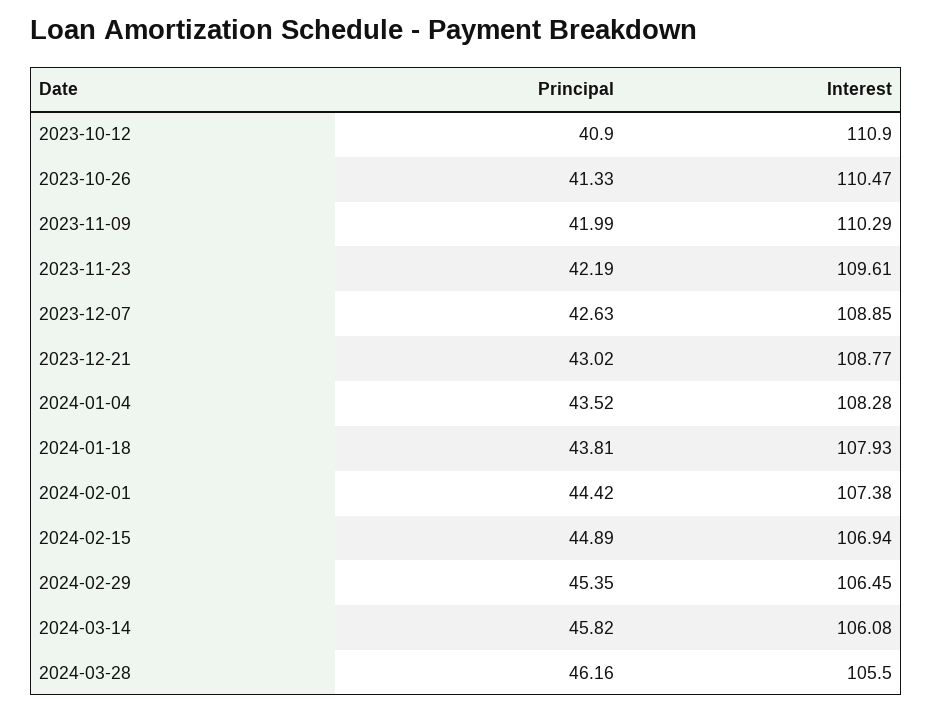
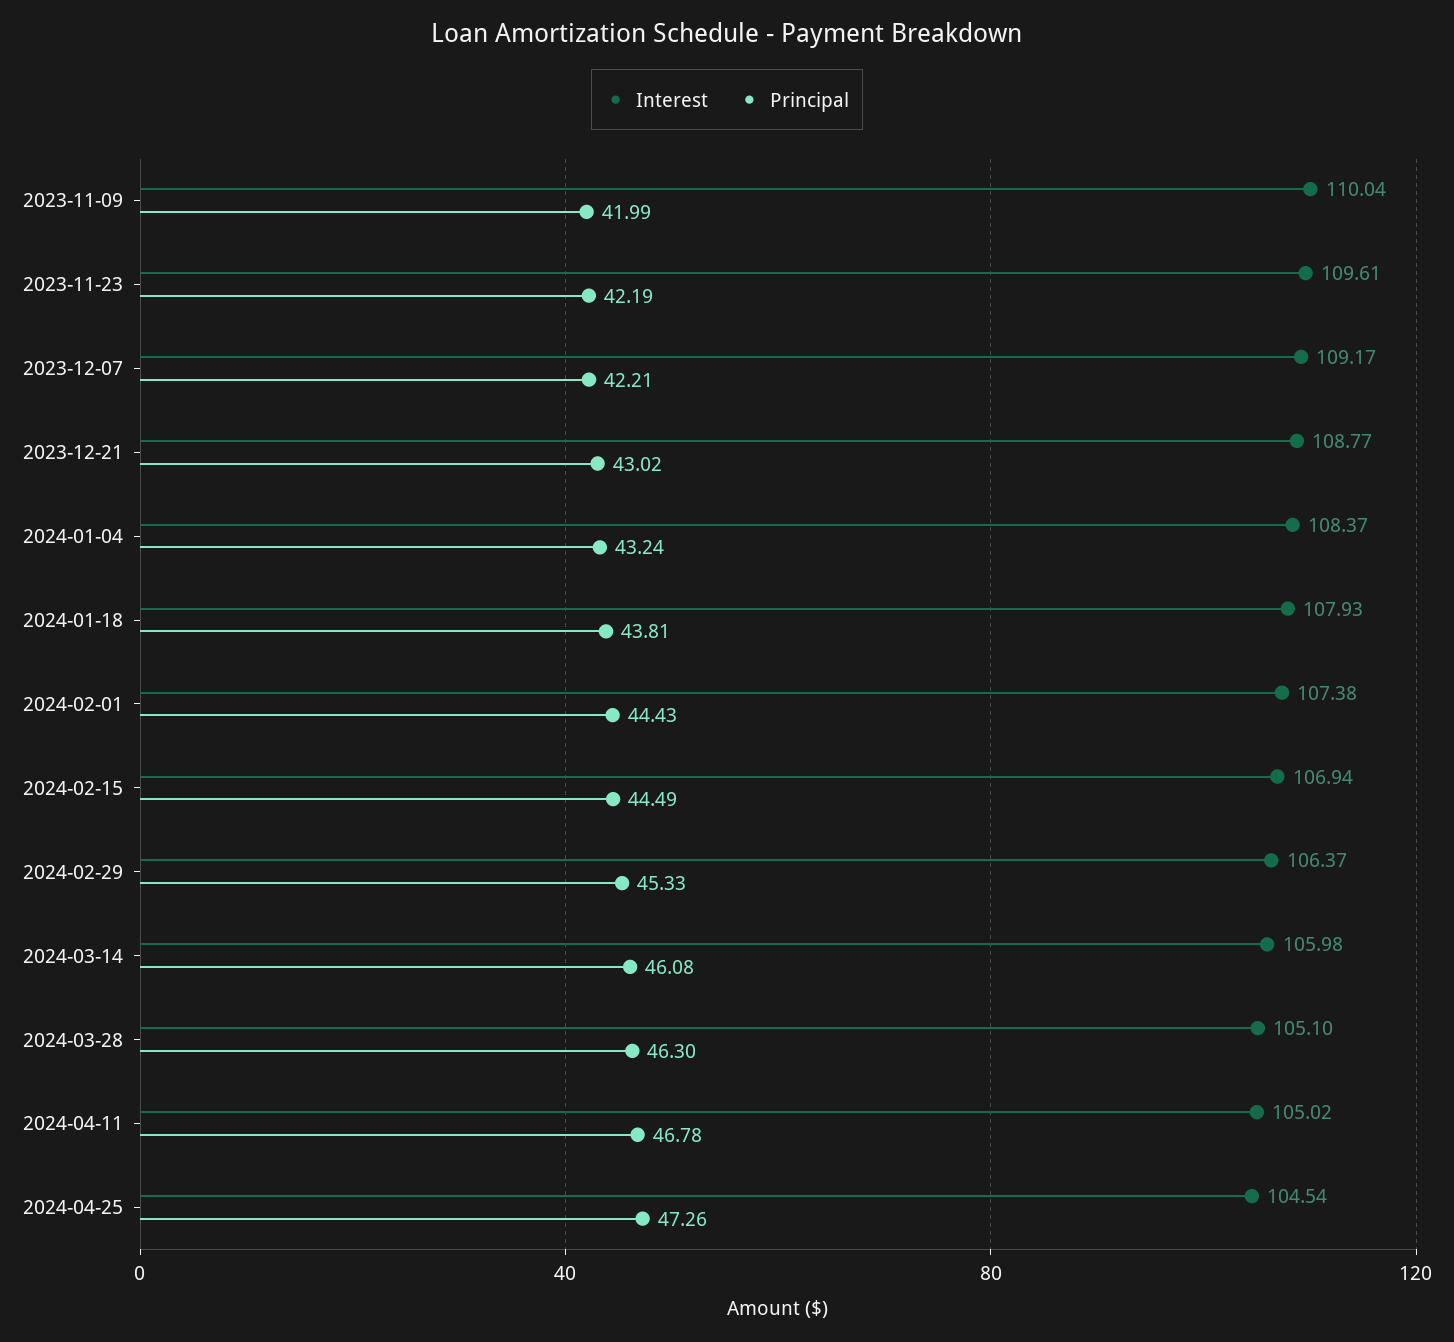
Principal, 2023-10-12: 40.9 -> none
Interest, 2023-10-12: 110.9 -> none
Principal, 2023-10-26: 41.33 -> none
Interest, 2023-10-26: 110.47 -> none
Interest, 2023-11-09: 110.29 -> 110.04
Principal, 2023-12-07: 42.63 -> 42.21
Interest, 2023-12-07: 108.85 -> 109.17
Principal, 2024-01-04: 43.52 -> 43.24
Interest, 2024-01-04: 108.28 -> 108.37
Principal, 2024-02-01: 44.42 -> 44.43
Principal, 2024-02-15: 44.89 -> 44.49
Principal, 2024-02-29: 45.35 -> 45.33
Interest, 2024-02-29: 106.45 -> 106.37
Principal, 2024-03-14: 45.82 -> 46.08
Interest, 2024-03-14: 106.08 -> 105.98
Principal, 2024-03-28: 46.16 -> 46.3
Interest, 2024-03-28: 105.5 -> 105.1
Interest, 2024-04-11: none -> 105.02
Principal, 2024-04-11: none -> 46.78
Interest, 2024-04-25: none -> 104.54
Principal, 2024-04-25: none -> 47.26

